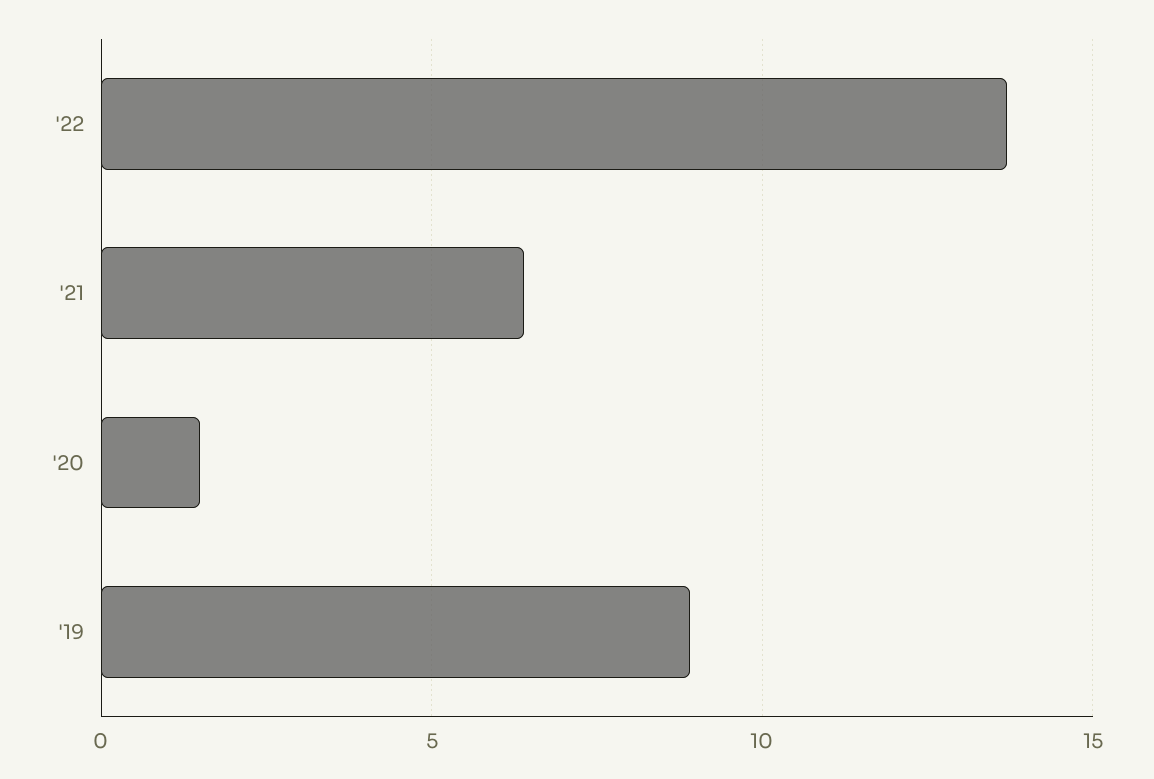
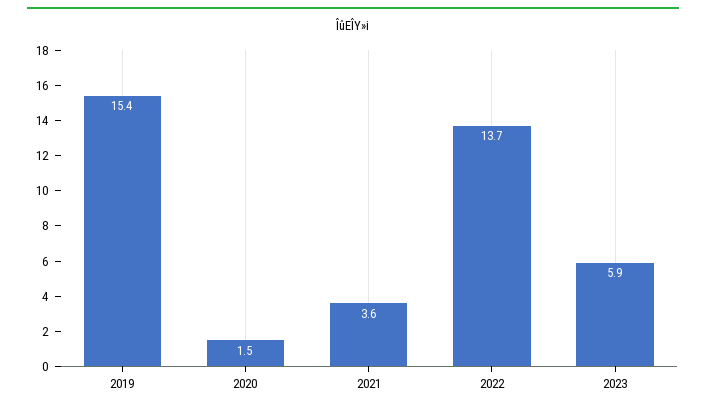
'21: 6.5 -> 3.6
'19: 9 -> 15.4
2023: none -> 5.9

